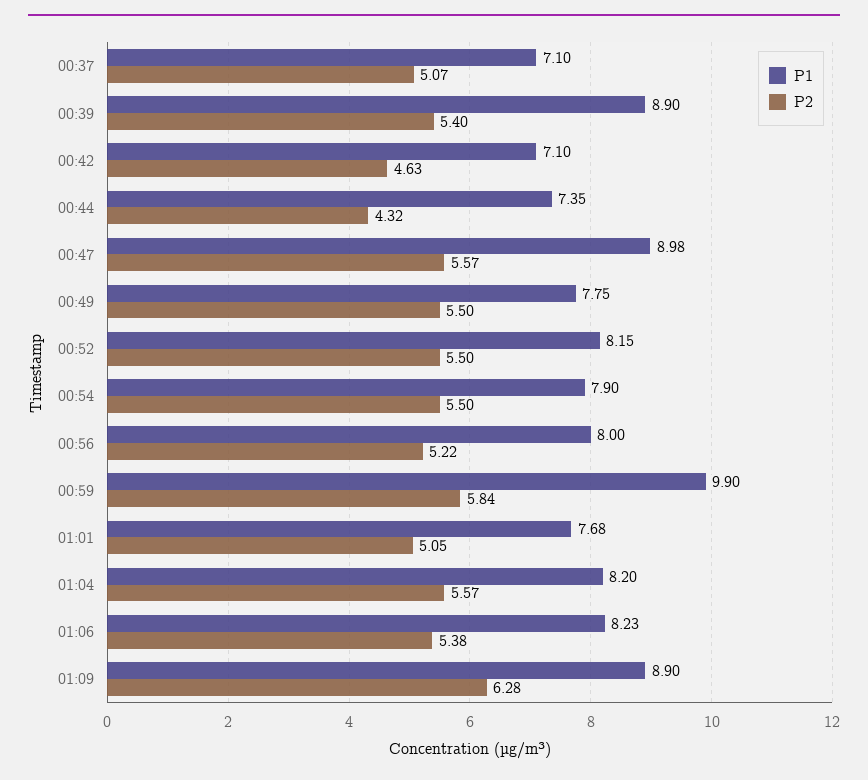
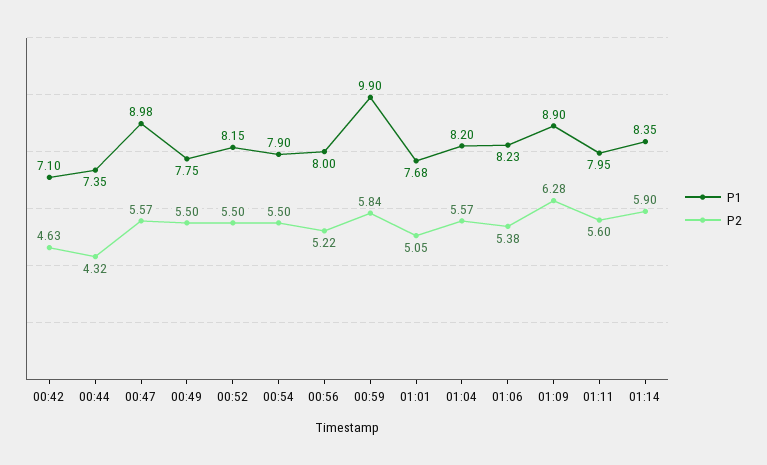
P1, 00:37: 7.1 -> none
P2, 00:37: 5.07 -> none
P1, 00:39: 8.9 -> none
P2, 00:39: 5.4 -> none
P1, 01:11: none -> 7.95
P2, 01:11: none -> 5.6
P1, 01:14: none -> 8.35
P2, 01:14: none -> 5.9

